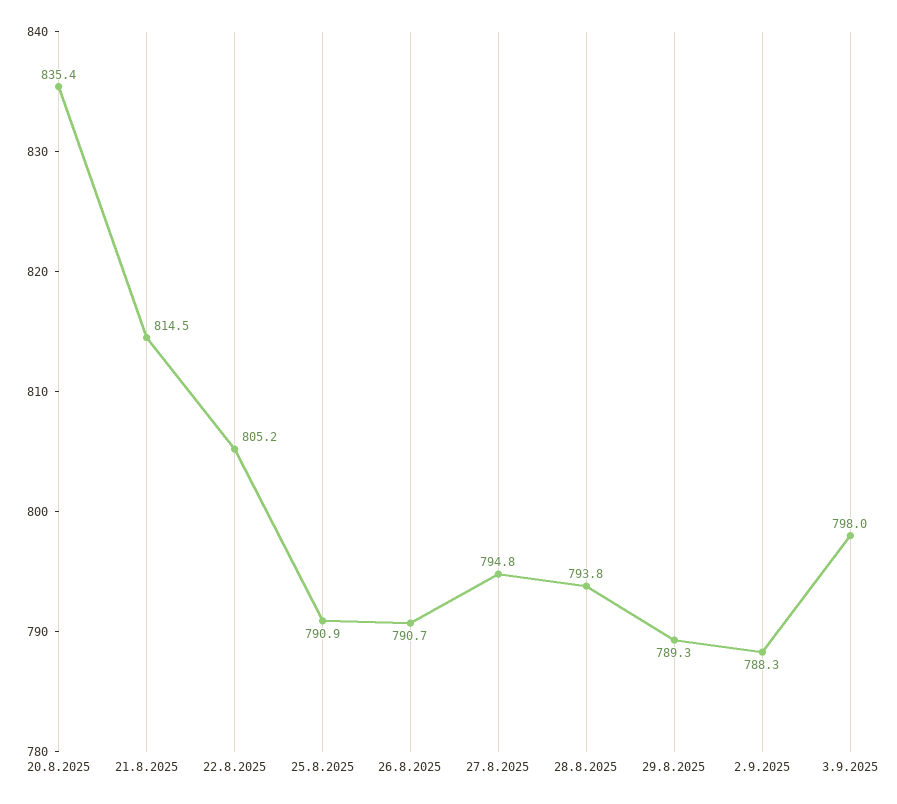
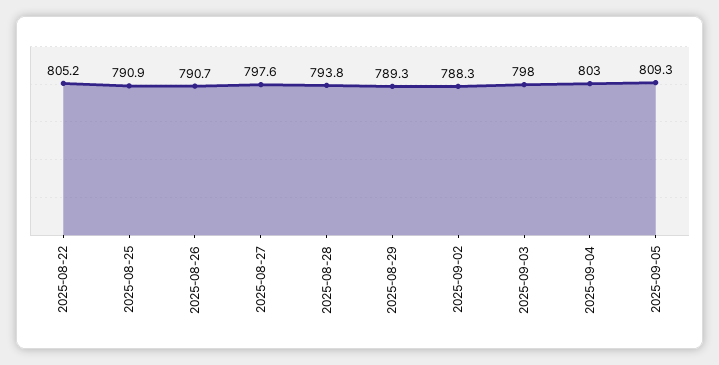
20.8.2025: 835.4 -> none
21.8.2025: 814.5 -> none
27.8.2025: 794.8 -> 797.6
2025-09-04: none -> 803
2025-09-05: none -> 809.3

